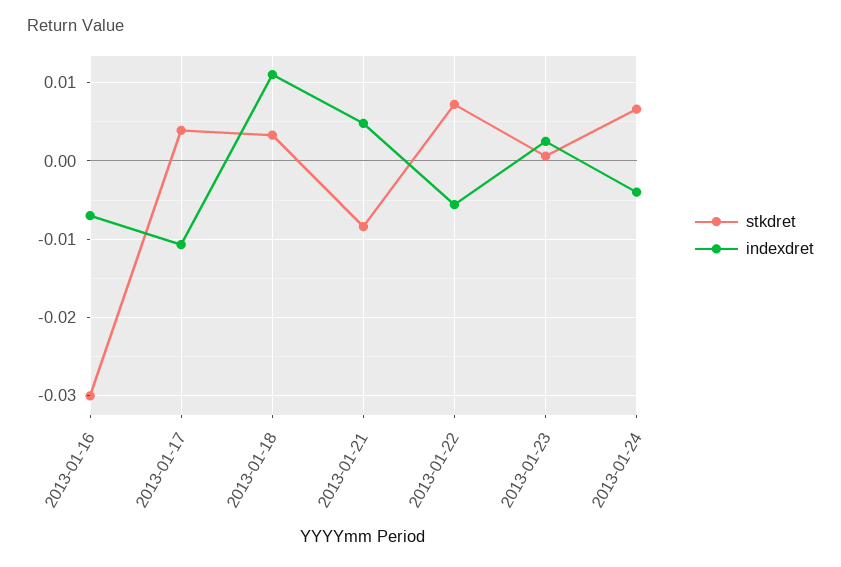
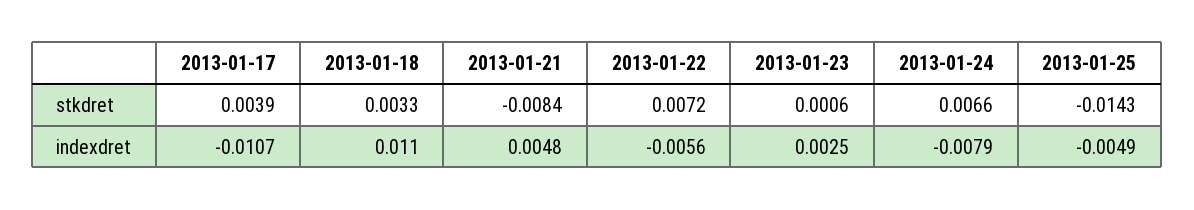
stkdret, 2013-01-16: -0.03 -> none
indexdret, 2013-01-16: -0.007 -> none
indexdret, 2013-01-24: -0.004 -> -0.0079
stkdret, 2013-01-25: none -> -0.0143
indexdret, 2013-01-25: none -> -0.0049

